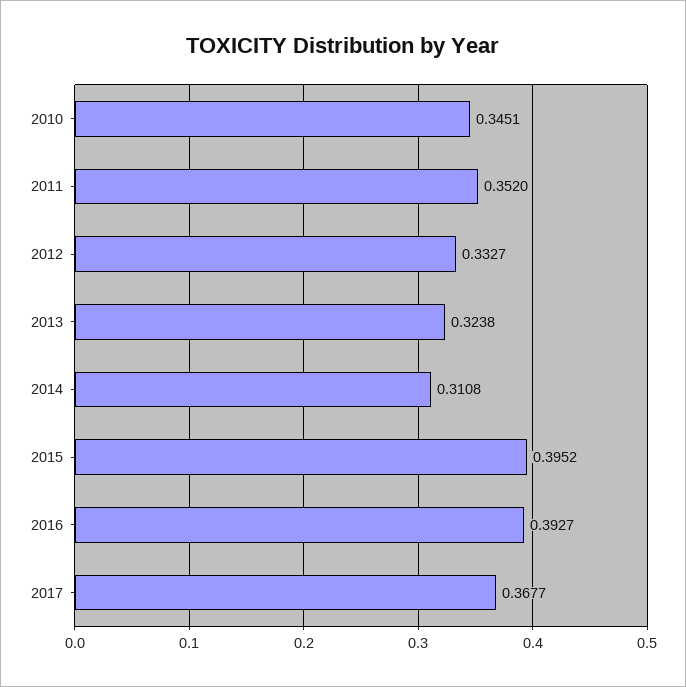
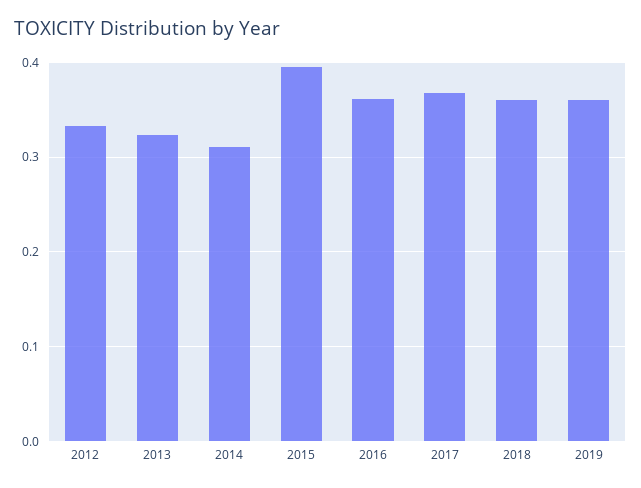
2010: 0.3451 -> none
2011: 0.352 -> none
2016: 0.3927 -> 0.36
2018: none -> 0.36
2019: none -> 0.36

